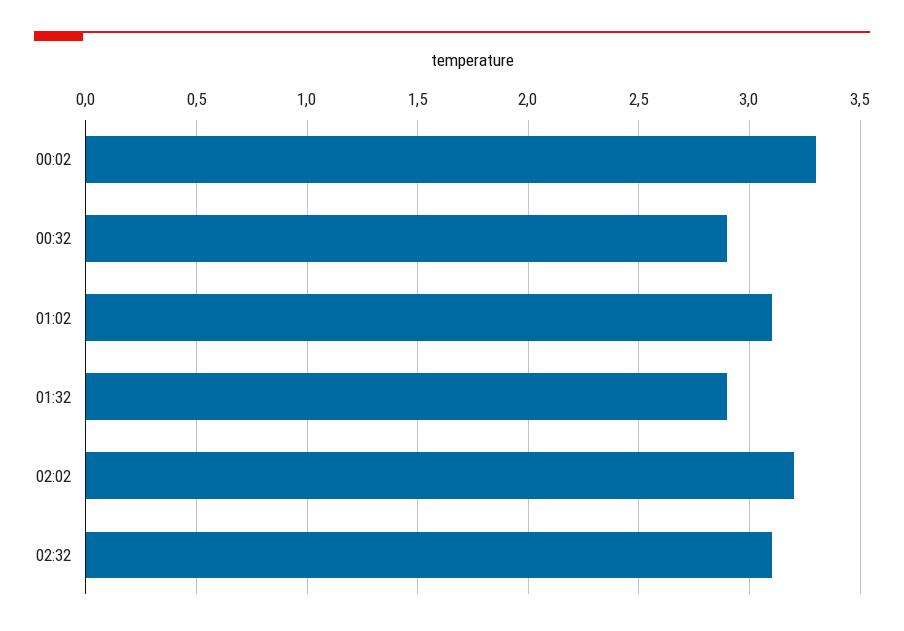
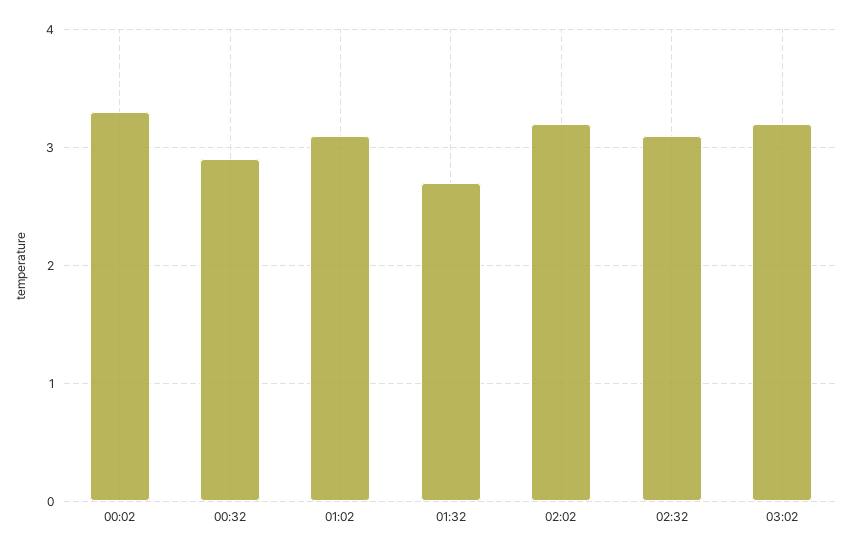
01:32: 2.9 -> 2.7
03:02: none -> 3.2

